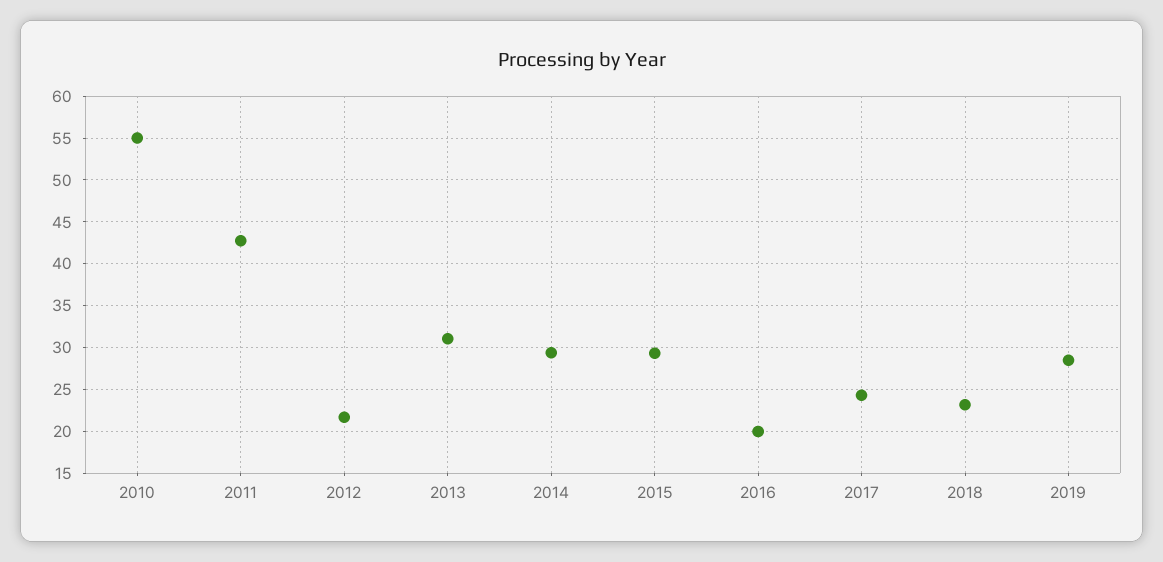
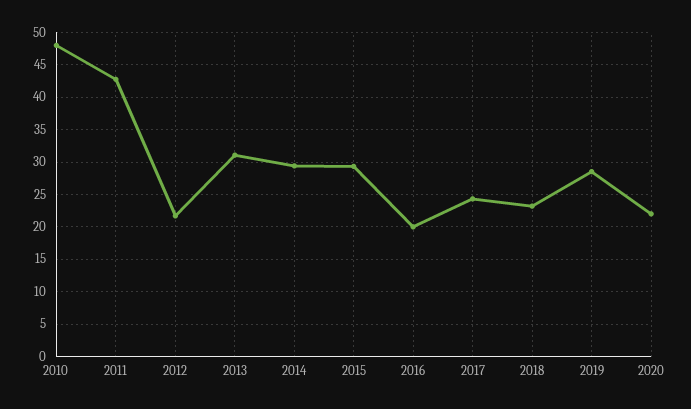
2010: 55 -> 48
2020: none -> 22

